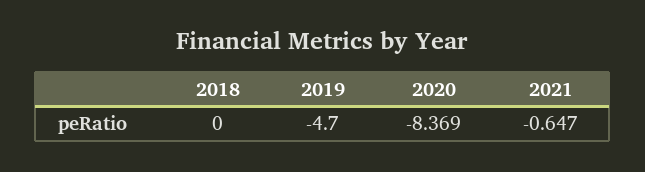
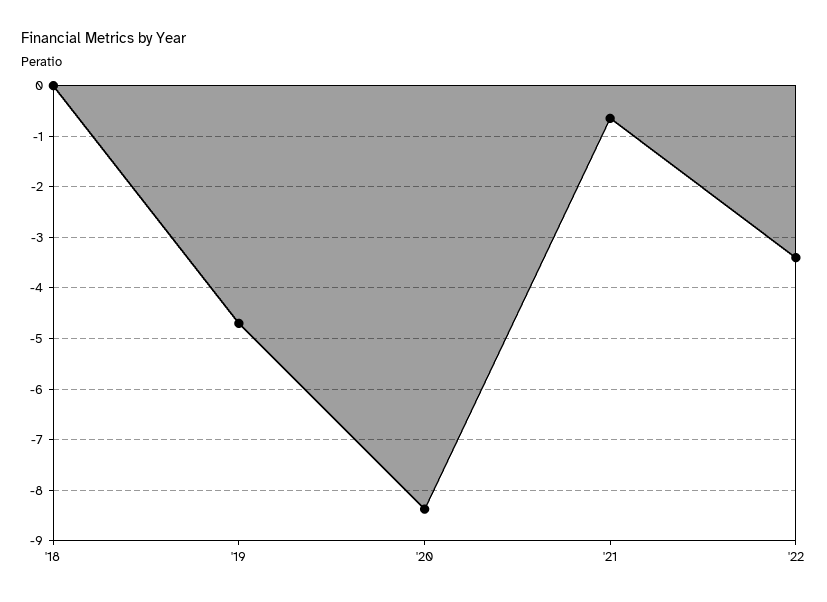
'22: none -> -3.4

